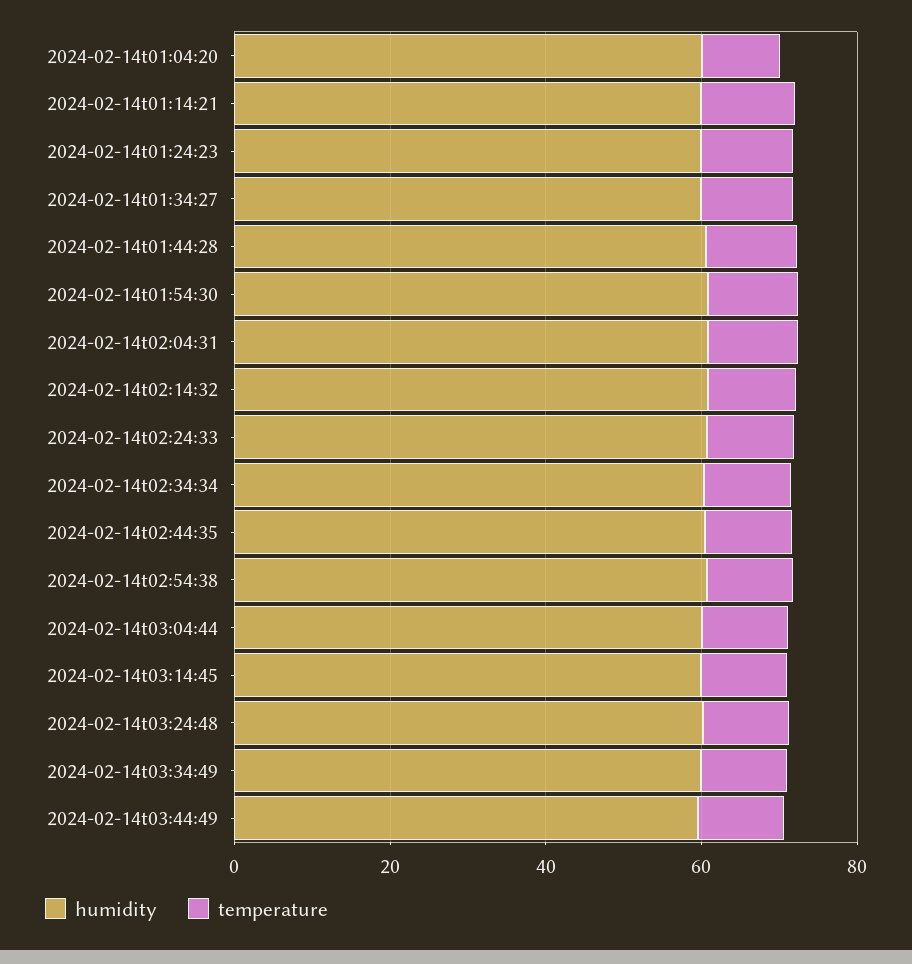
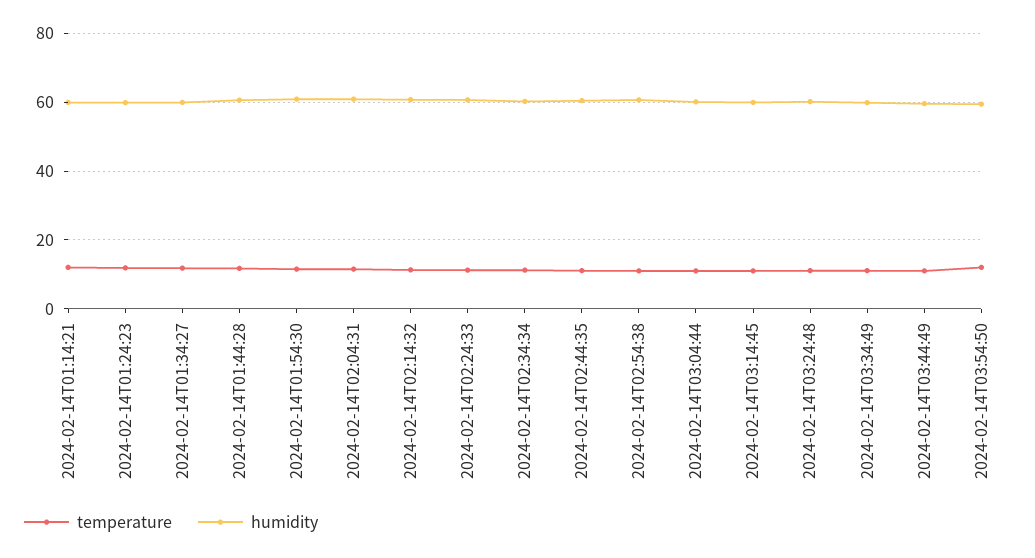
humidity, 2024-02-14t01:04:20: 60 -> none
temperature, 2024-02-14t01:04:20: 10 -> none
temperature, 2024-02-14T03:54:50: none -> 12
humidity, 2024-02-14T03:54:50: none -> 60

